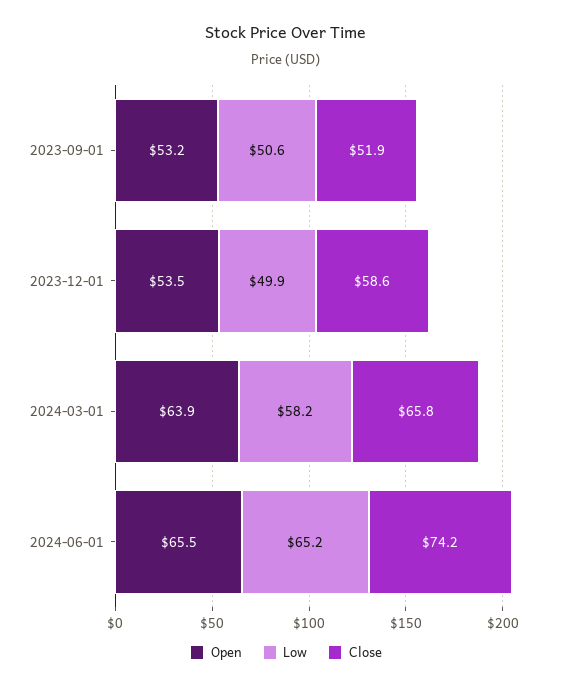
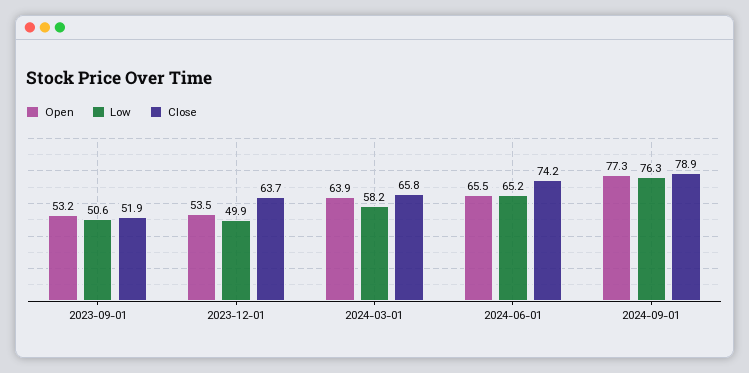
Close, 2023-12-01: 58.6 -> 63.7
Open, 2024-09-01: none -> 77.3
Low, 2024-09-01: none -> 76.3
Close, 2024-09-01: none -> 78.9

